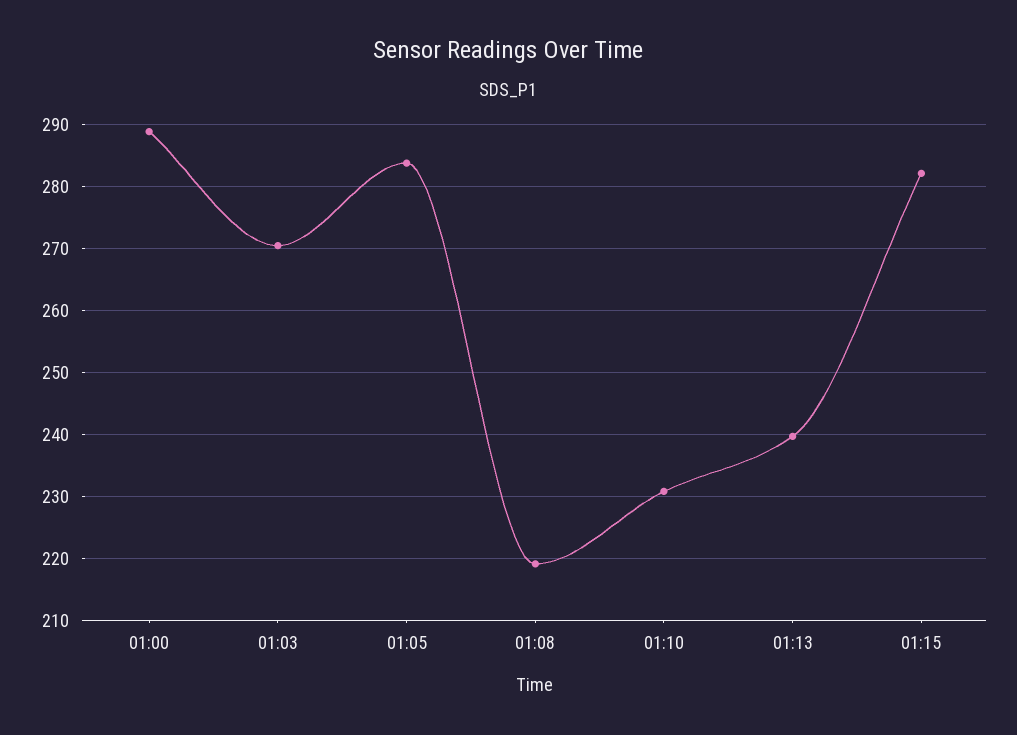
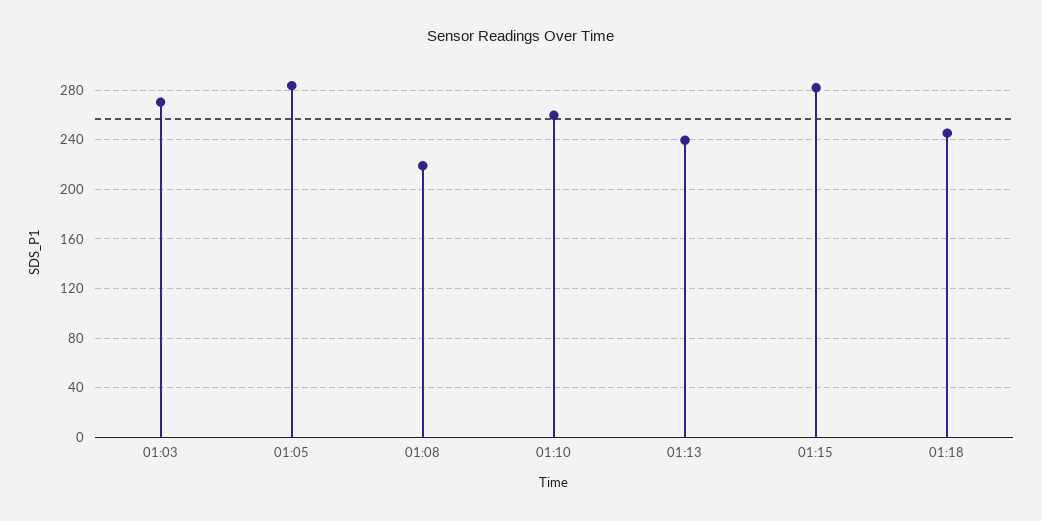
01:00: 289 -> none
01:10: 231 -> 260
01:18: none -> 245

